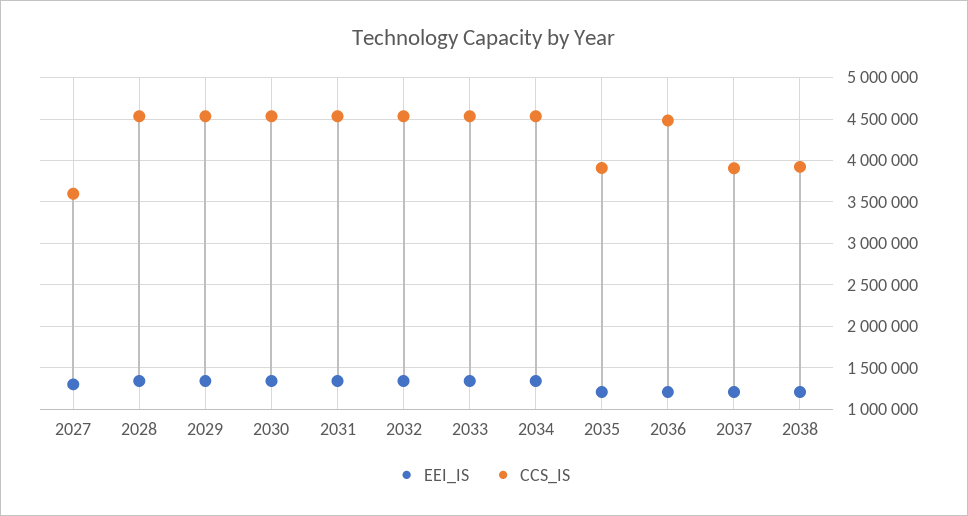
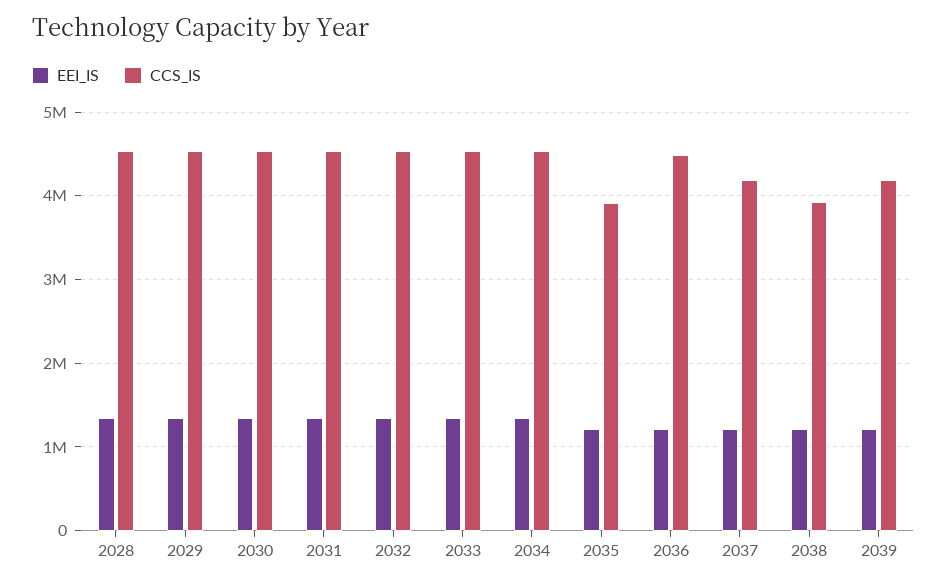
EEI_IS, 2027: 1300000 -> none
CCS_IS, 2027: 3600000 -> none
CCS_IS, 2037: 3900000 -> 4200000
EEI_IS, 2039: none -> 1200000
CCS_IS, 2039: none -> 4200000

